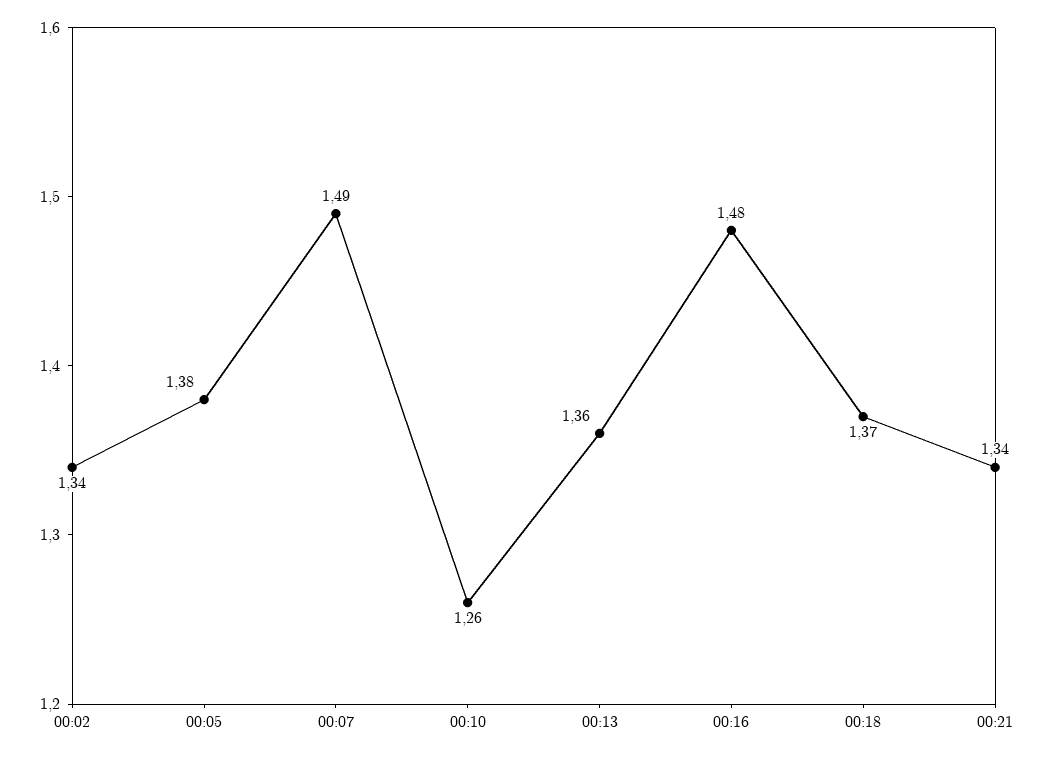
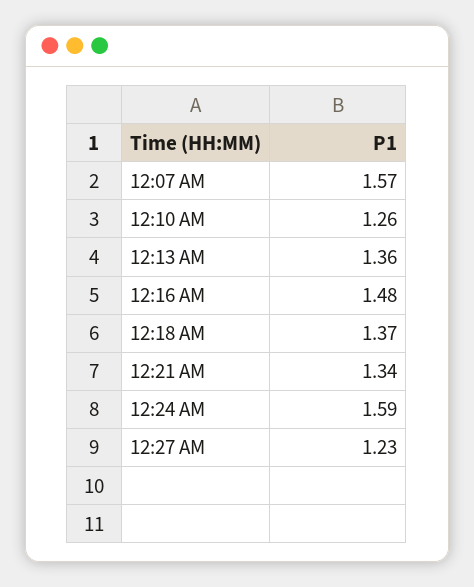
00:02: 1.34 -> none
00:05: 1.38 -> none
00:07: 1.49 -> 1.57
12:24 AM: none -> 1.59
12:27 AM: none -> 1.23

